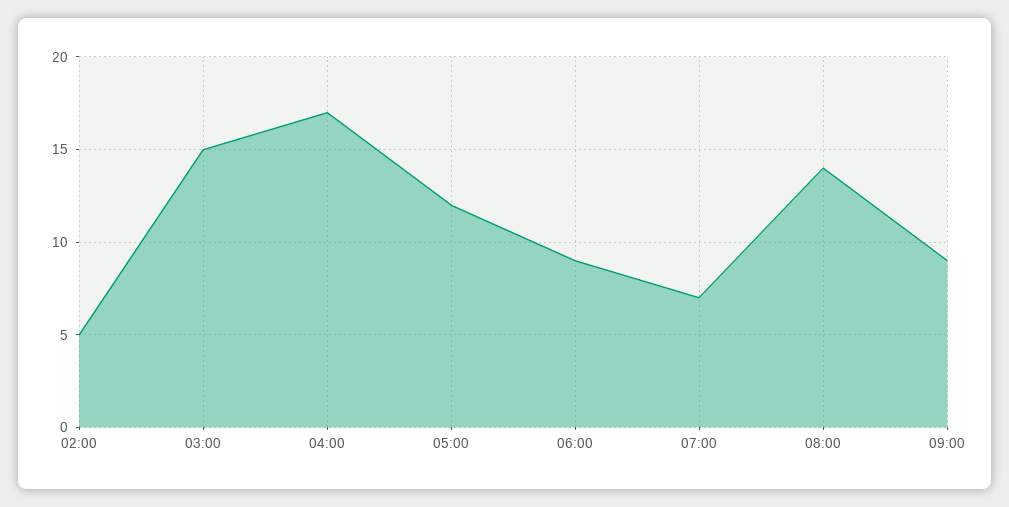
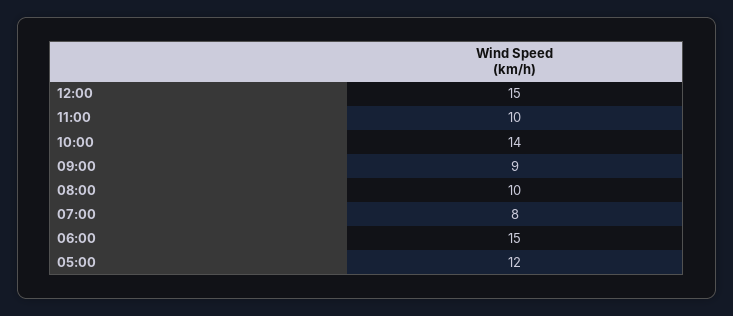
02:00: 5 -> none
03:00: 15 -> none
04:00: 17 -> none
06:00: 9 -> 15
07:00: 7 -> 8
08:00: 14 -> 10
12:00: none -> 15
11:00: none -> 10
10:00: none -> 14

